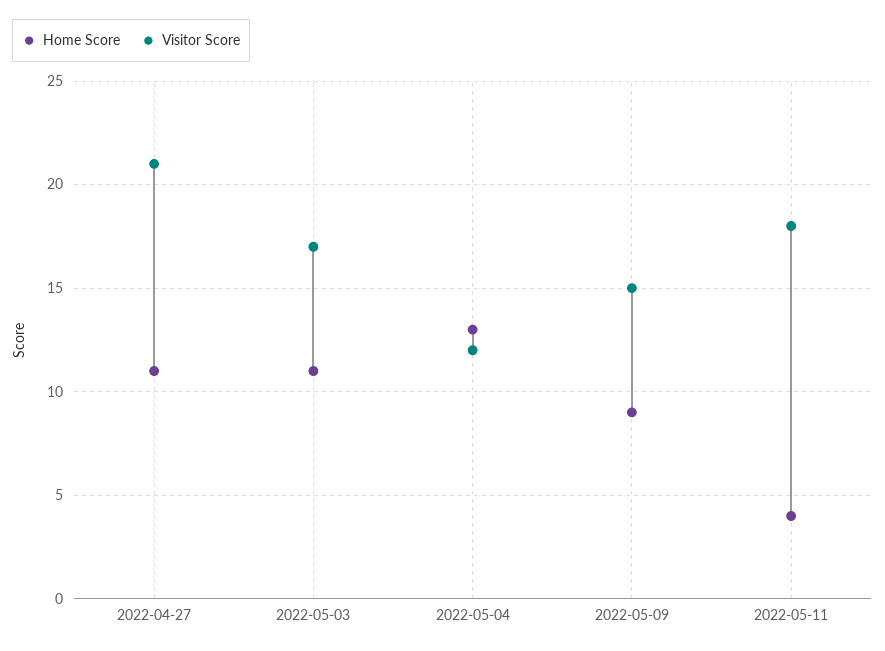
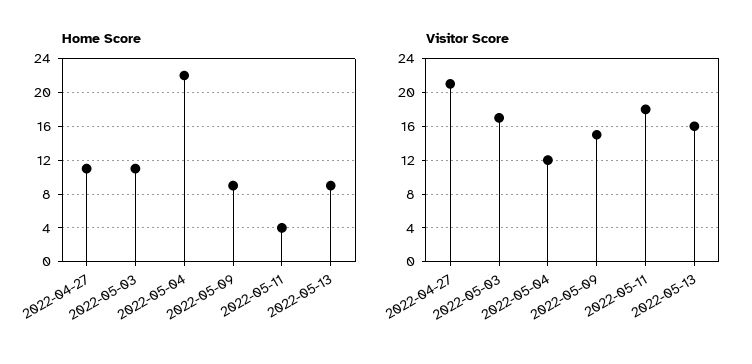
Home Score, 2022-05-04: 13 -> 22
Home Score, 2022-05-13: none -> 9
Visitor Score, 2022-05-13: none -> 16

